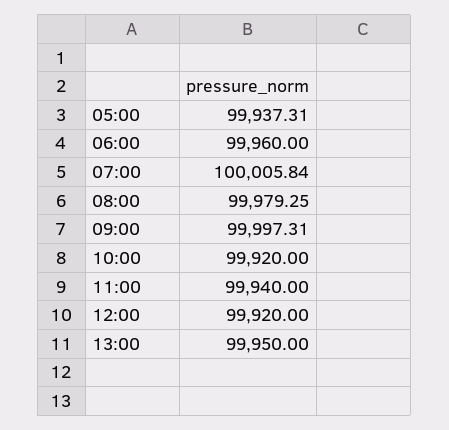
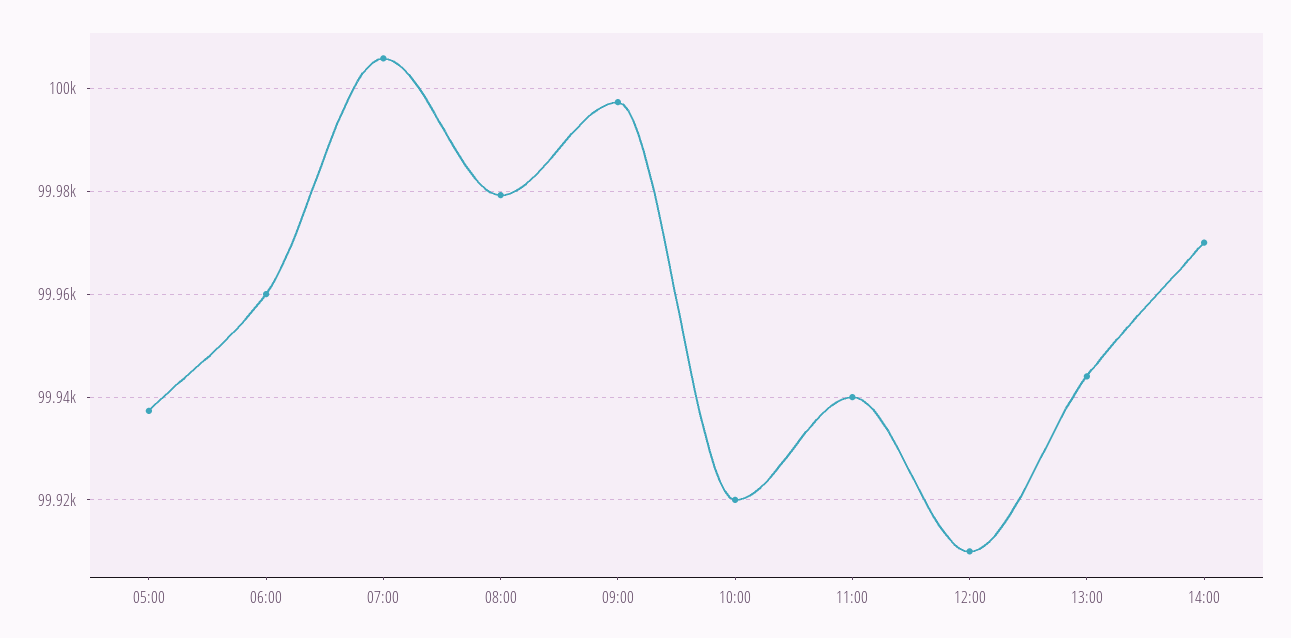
12:00: 99920 -> 99910
13:00: 99950 -> 99944
14:00: none -> 99970

